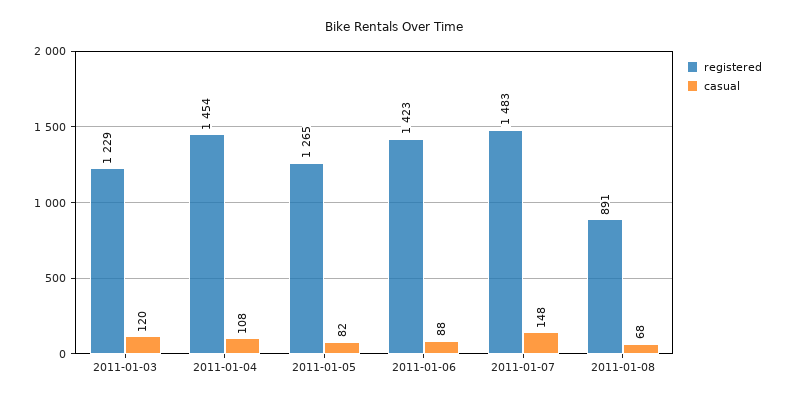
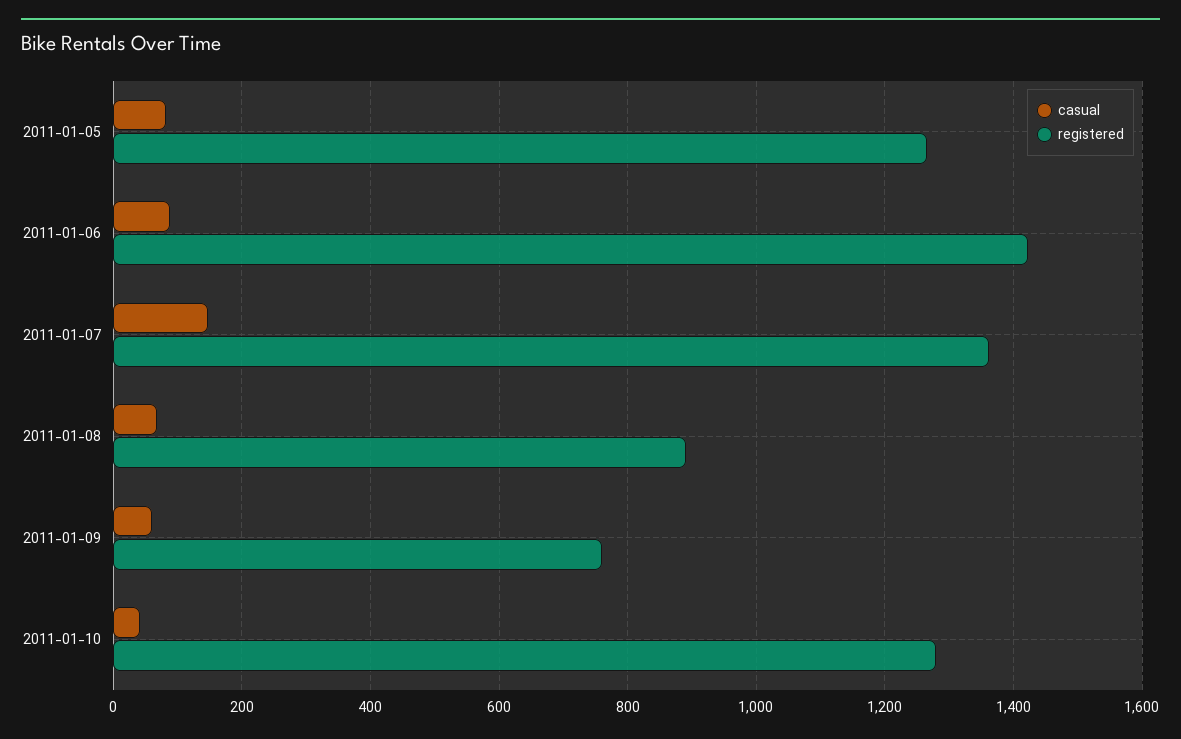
registered, 2011-01-03: 1229 -> none
casual, 2011-01-03: 120 -> none
registered, 2011-01-04: 1454 -> none
casual, 2011-01-04: 108 -> none
registered, 2011-01-07: 1483 -> 1360
casual, 2011-01-09: none -> 60
registered, 2011-01-09: none -> 760
casual, 2011-01-10: none -> 40
registered, 2011-01-10: none -> 1280

